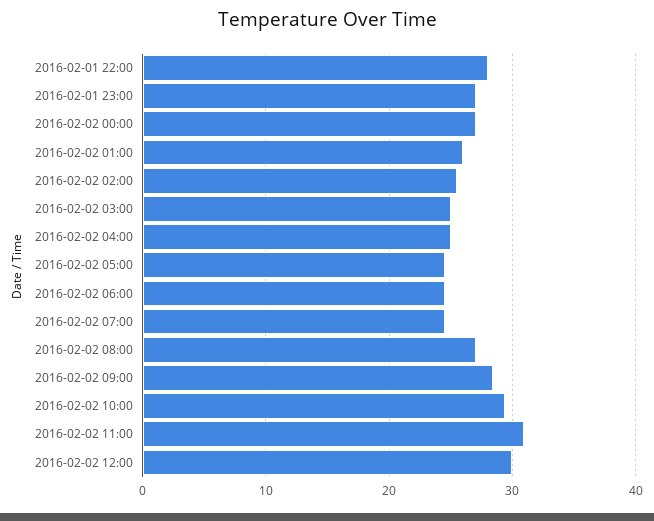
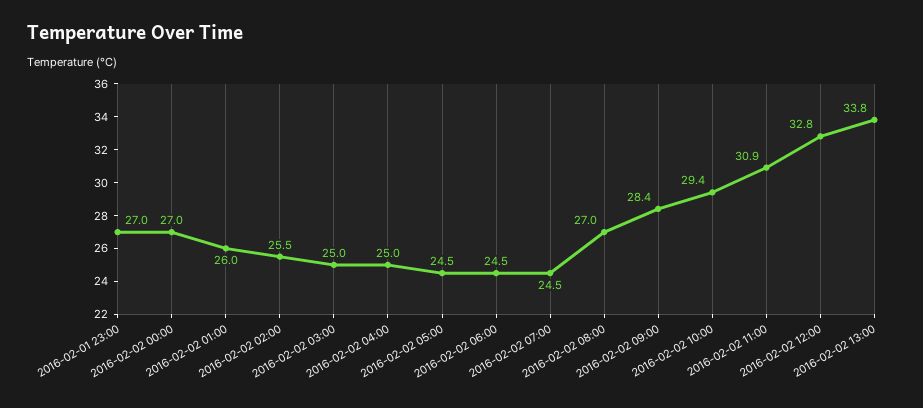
2016-02-01 22:00: 28 -> none
2016-02-02 12:00: 30 -> 32.8
2016-02-02 13:00: none -> 33.8

